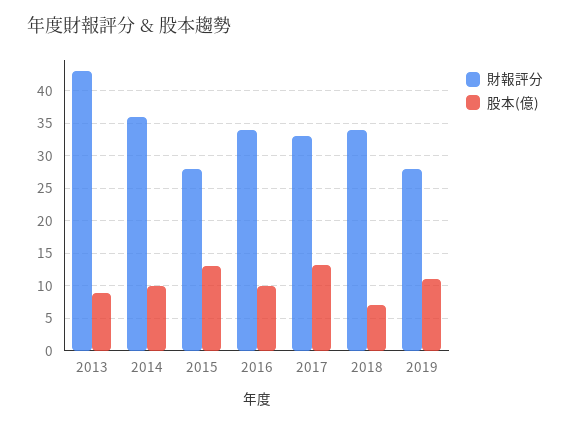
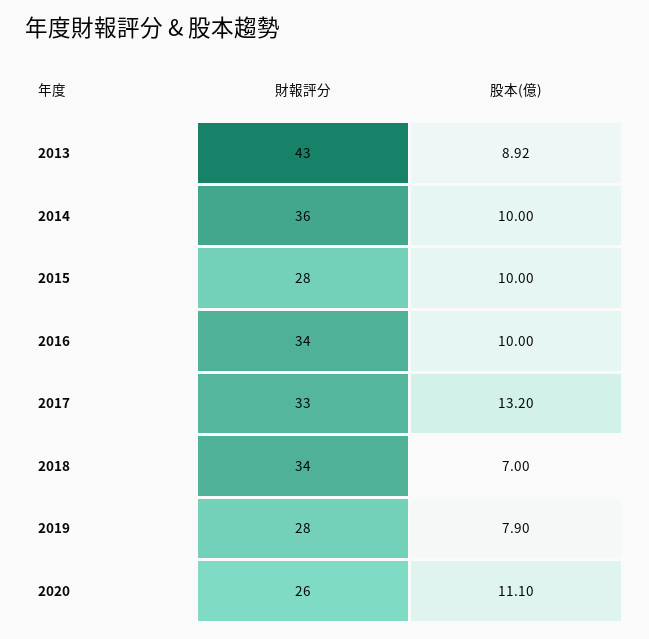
股本(億), 2015: 13 -> 10
股本(億), 2019: 11 -> 7.9
財報評分, 2020: none -> 26
股本(億), 2020: none -> 11.1

